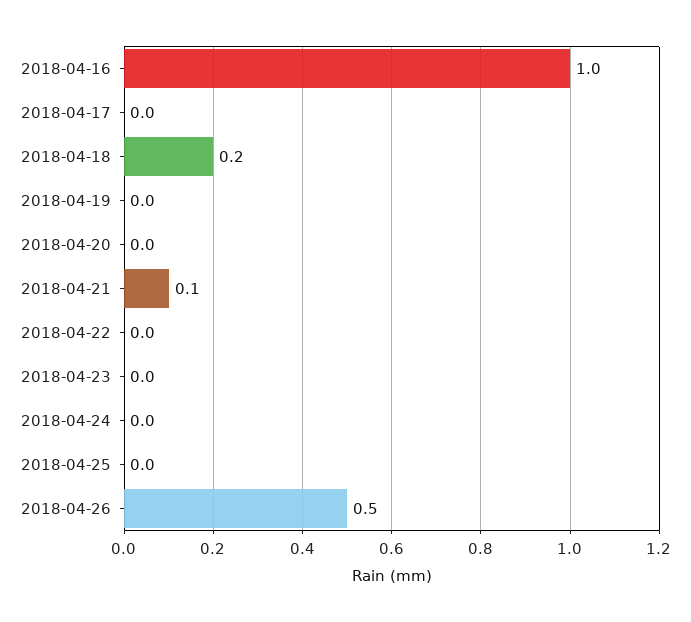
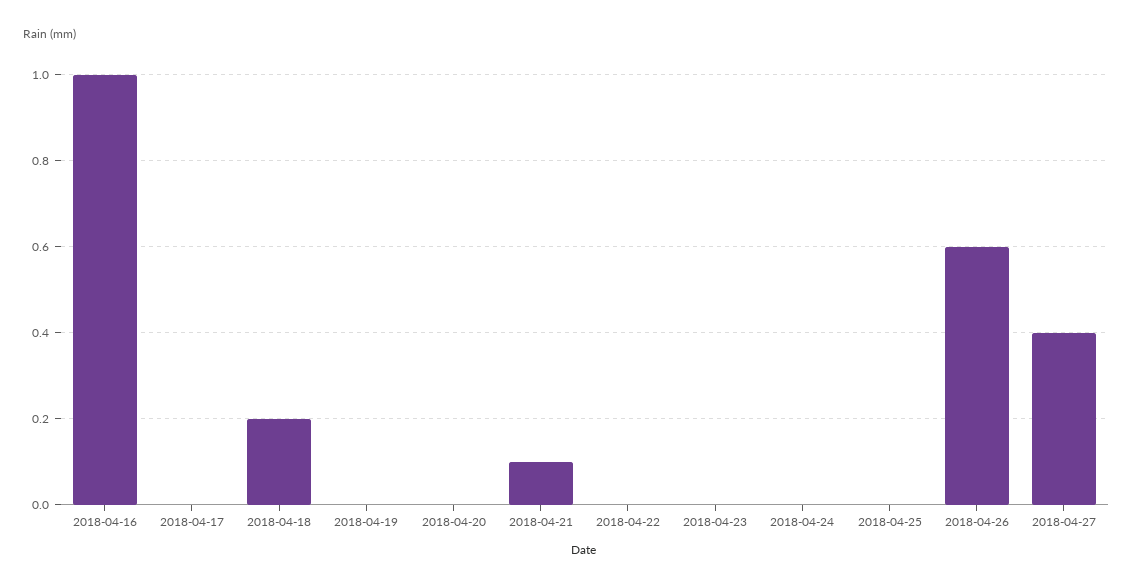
2018-04-26: 0.5 -> 0.6
2018-04-27: none -> 0.4

